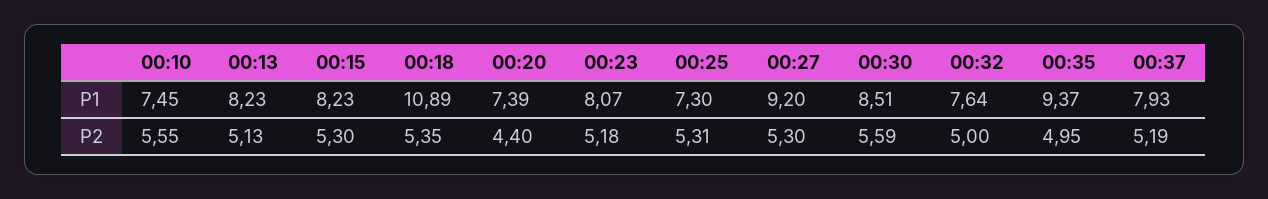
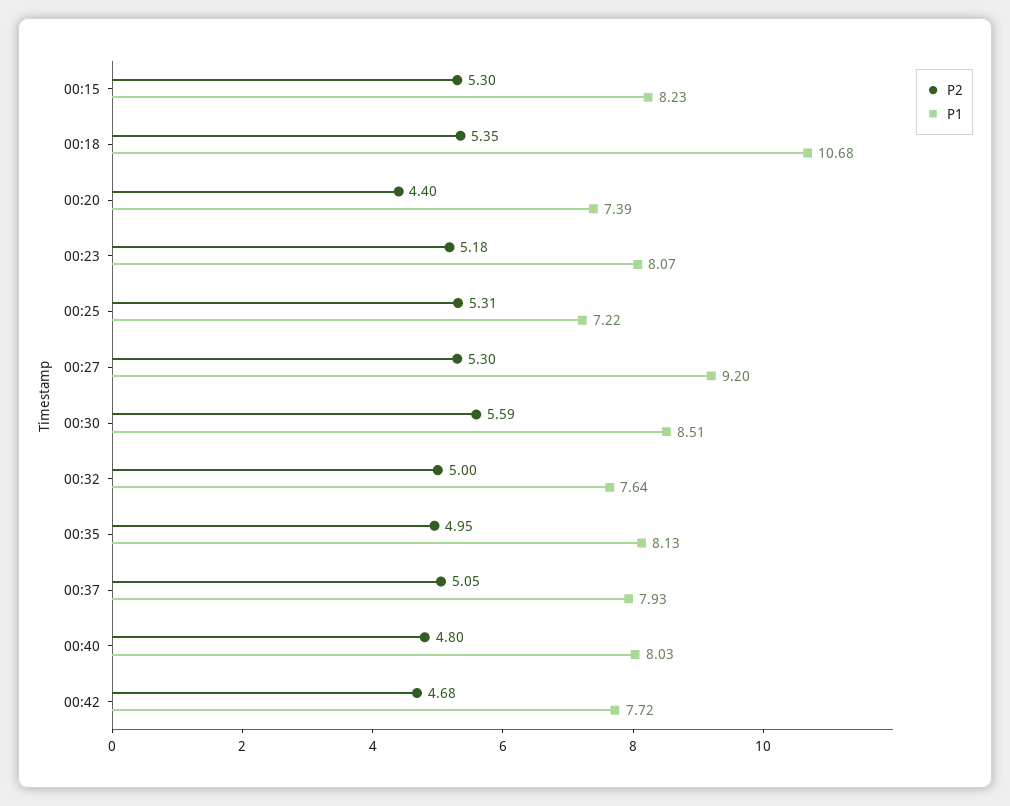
P1, 00:10: 7.45 -> none
P1, 00:13: 8.23 -> none
P1, 00:18: 10.89 -> 10.68
P1, 00:25: 7.3 -> 7.22
P1, 00:35: 9.37 -> 8.13
P2, 00:10: 5.55 -> none
P2, 00:13: 5.13 -> none
P2, 00:37: 5.19 -> 5.05
P2, 00:40: none -> 4.8
P1, 00:40: none -> 8.03
P2, 00:42: none -> 4.68
P1, 00:42: none -> 7.72

